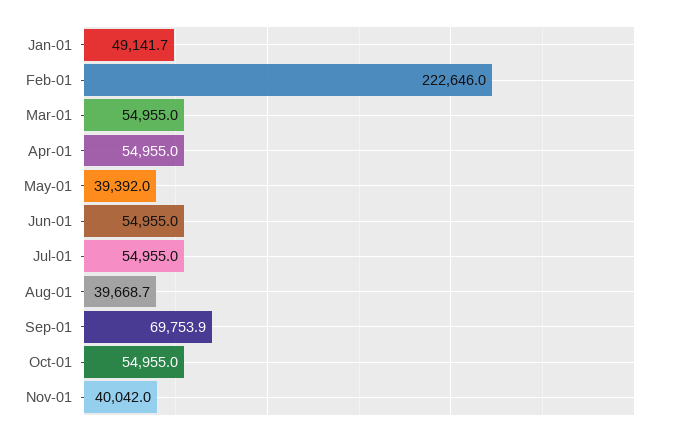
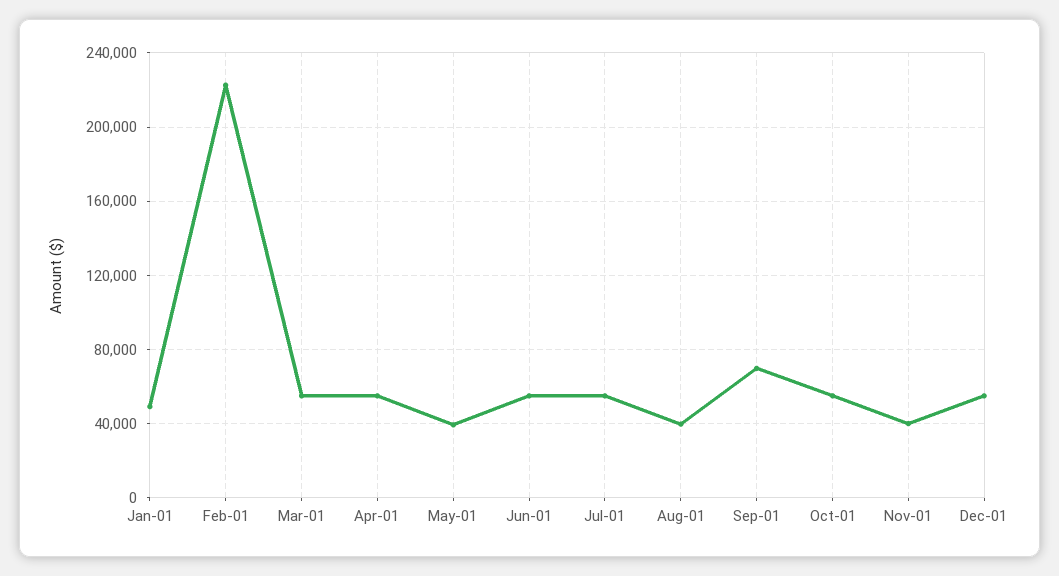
Dec-01: none -> 55000

